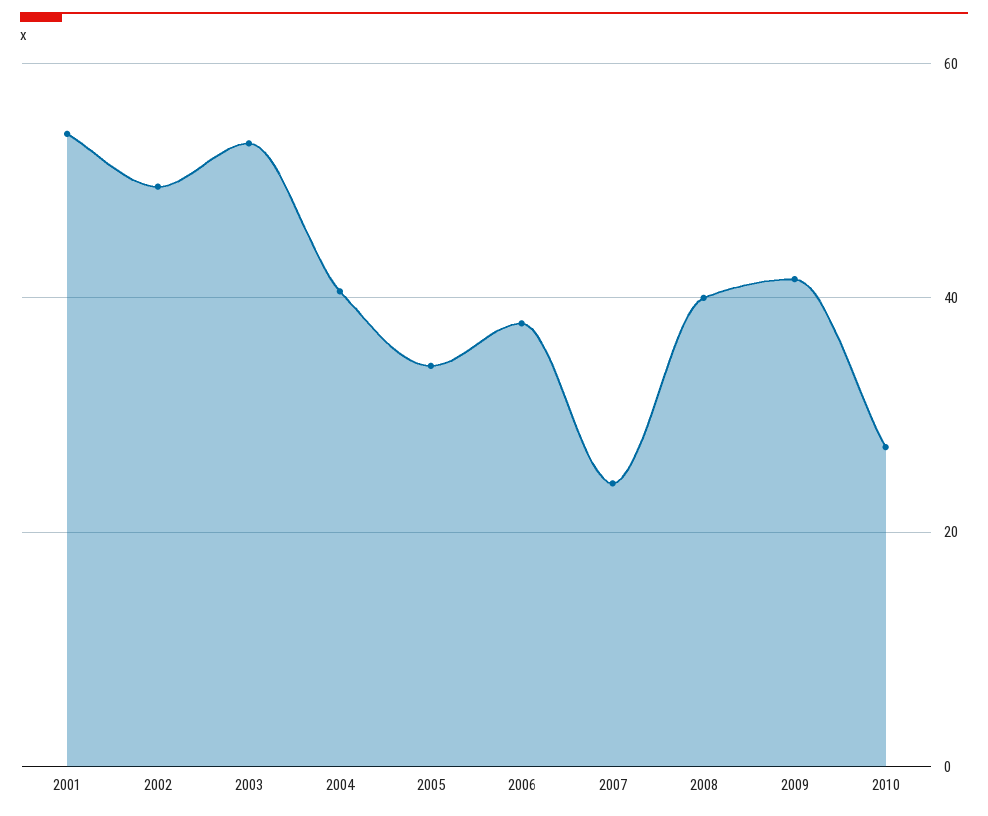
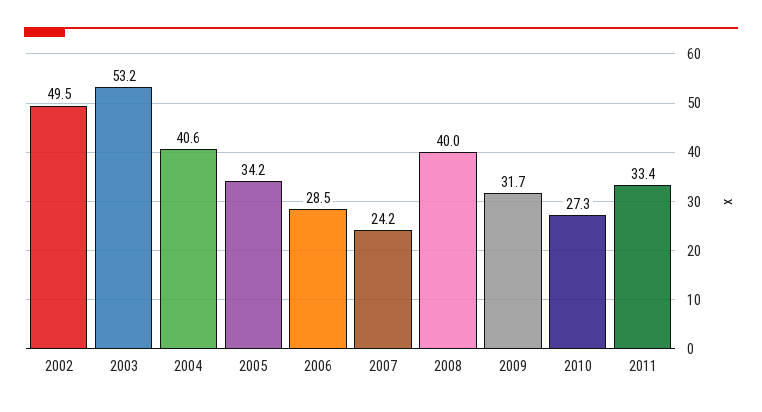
2001: 54 -> none
2006: 38 -> 28.5
2009: 42 -> 31.7
2011: none -> 33.4

